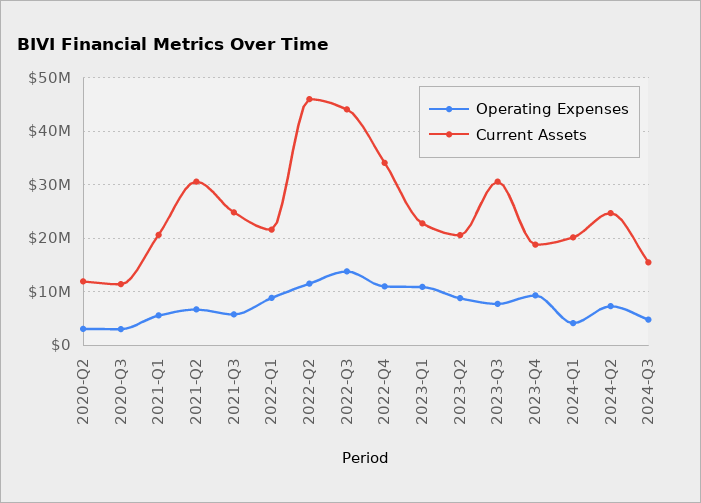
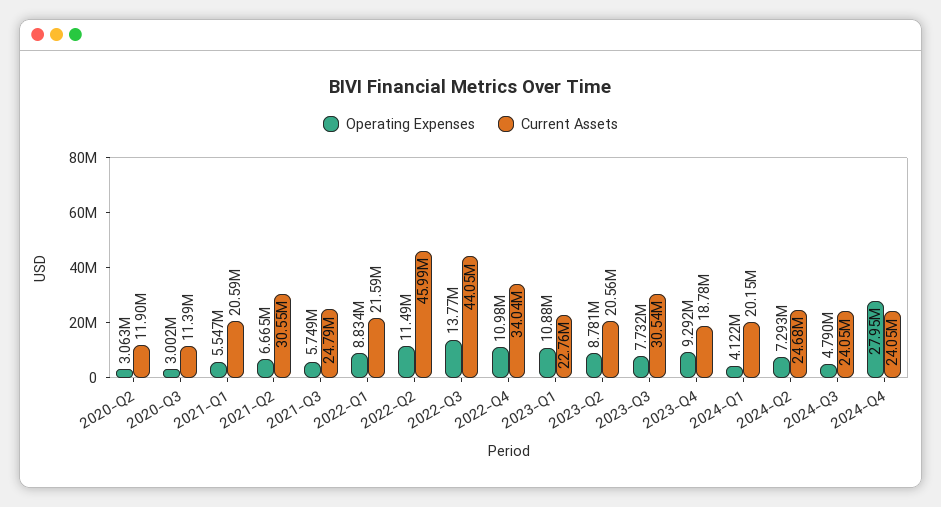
Current Assets, 2024-Q3: 16000000 -> 24050000
Operating Expenses, 2024-Q4: none -> 27950000
Current Assets, 2024-Q4: none -> 24050000

